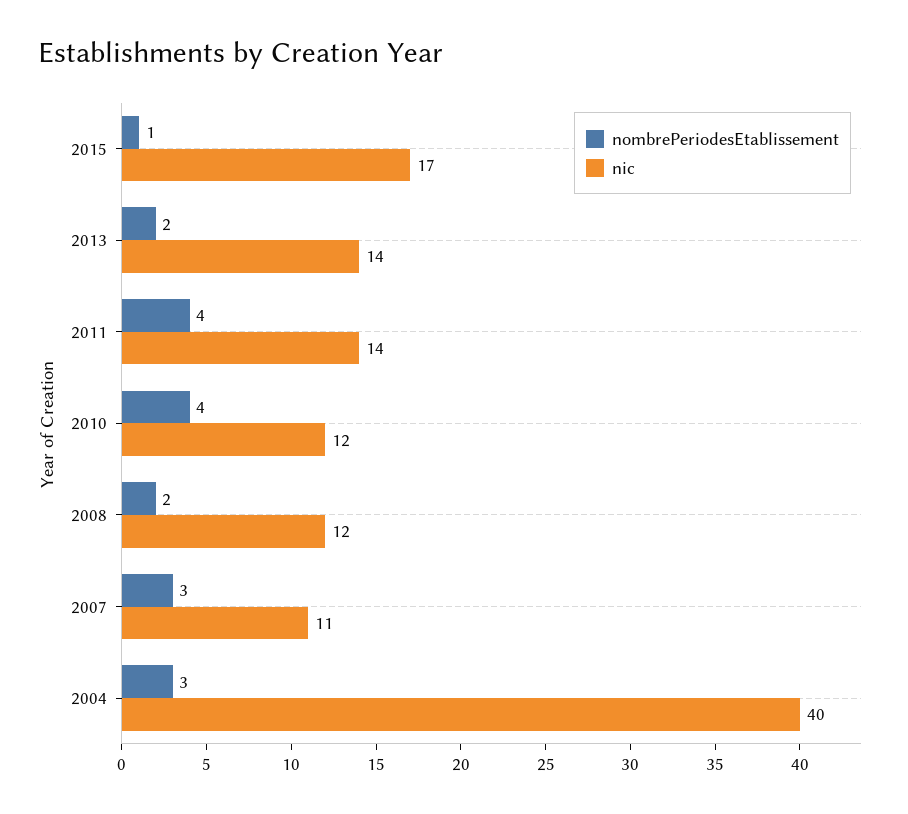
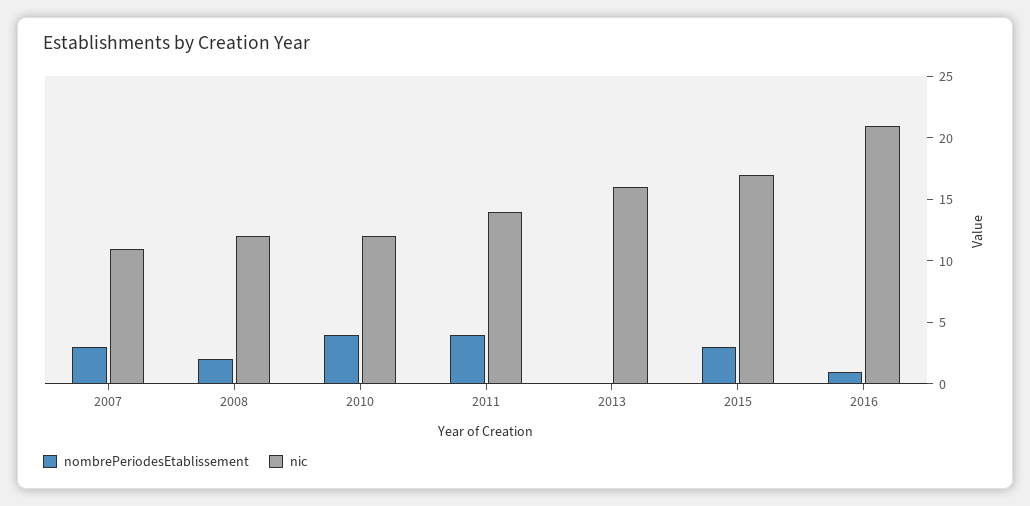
nombrePeriodesEtablissement, 2015: 1 -> 3
nombrePeriodesEtablissement, 2013: 2 -> 0
nic, 2013: 14 -> 16
nombrePeriodesEtablissement, 2004: 3 -> none
nic, 2004: 40 -> none
nombrePeriodesEtablissement, 2016: none -> 1
nic, 2016: none -> 21

